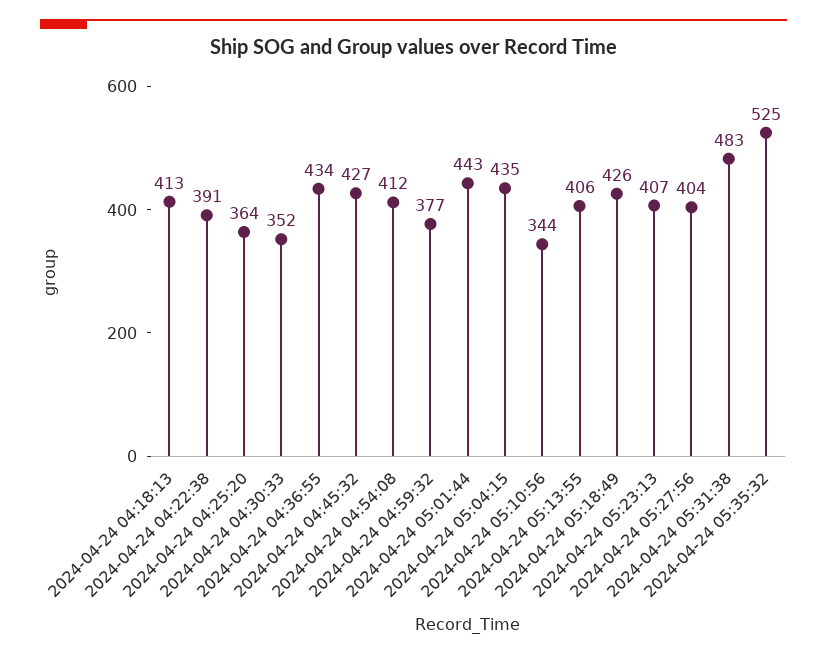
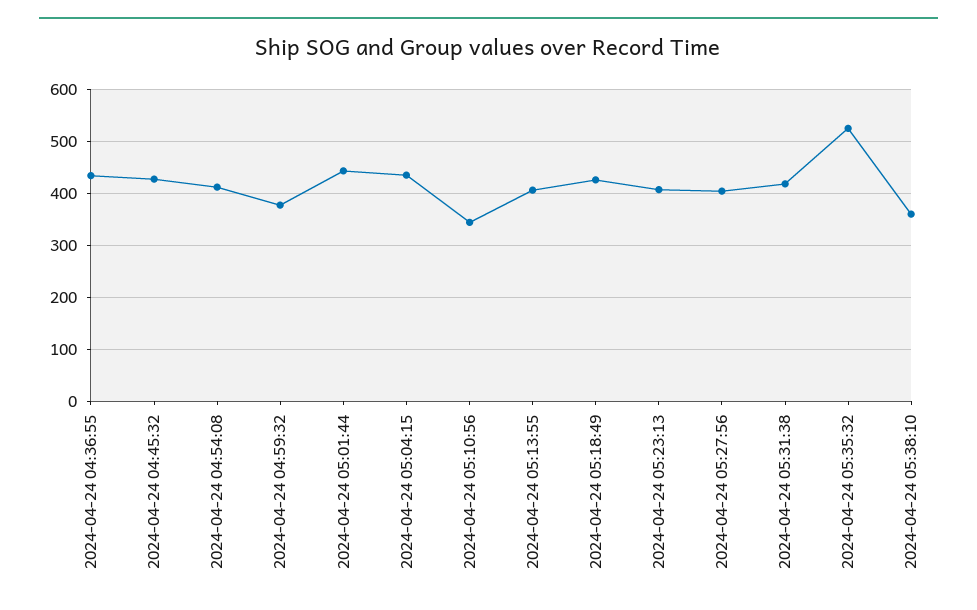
2024-04-24 04:18:13: 413 -> none
2024-04-24 04:22:38: 391 -> none
2024-04-24 04:25:20: 364 -> none
2024-04-24 04:30:33: 352 -> none
2024-04-24 05:31:38: 483 -> 420
2024-04-24 05:38:10: none -> 360

